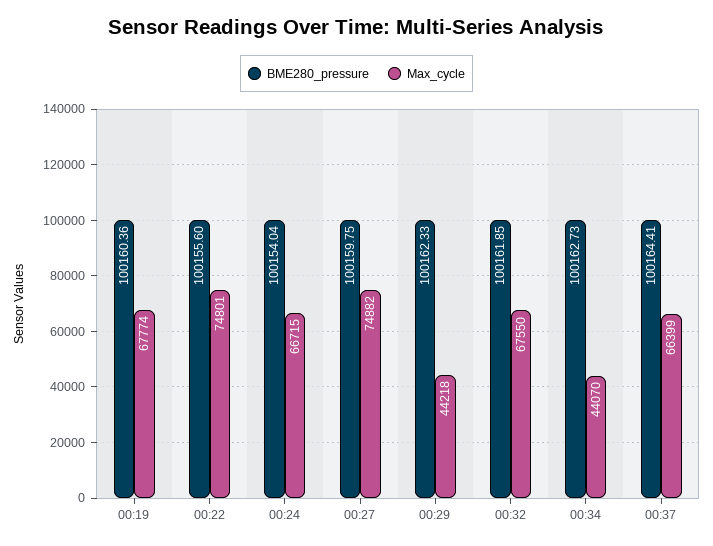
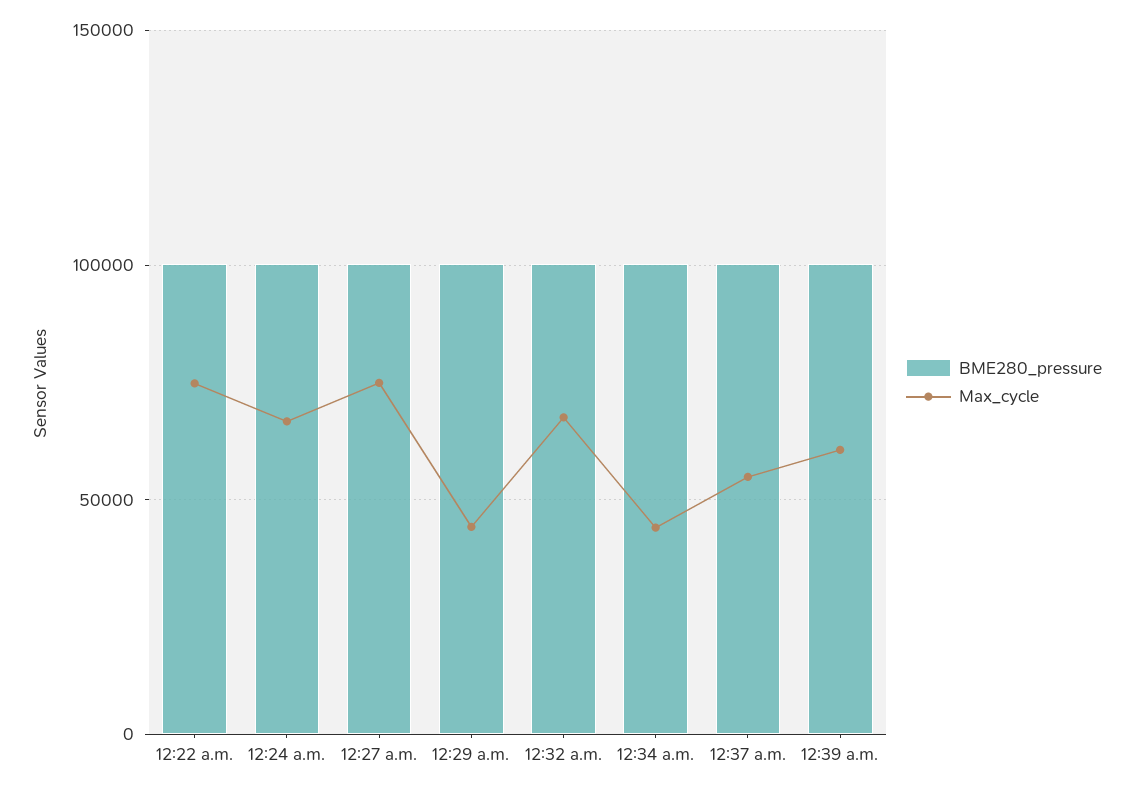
BME280_pressure, 00:19: 100160.36 -> none
Max_cycle, 00:19: 67774 -> none
Max_cycle, 00:37: 66399 -> 55000
BME280_pressure, 12:39 a.m.: none -> 100000
Max_cycle, 12:39 a.m.: none -> 60000

